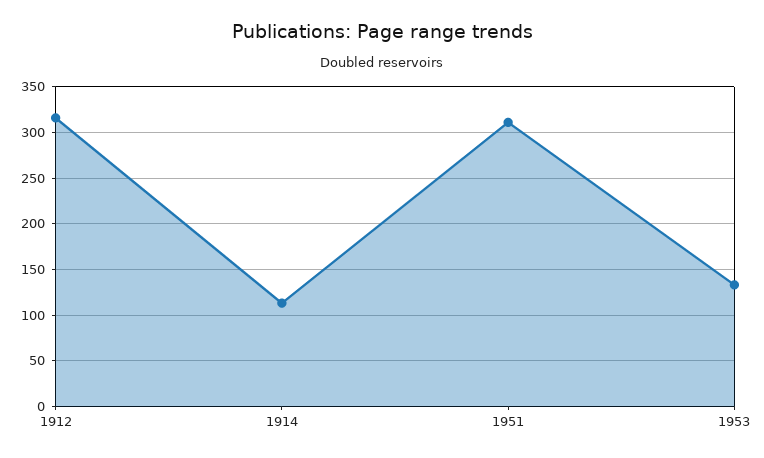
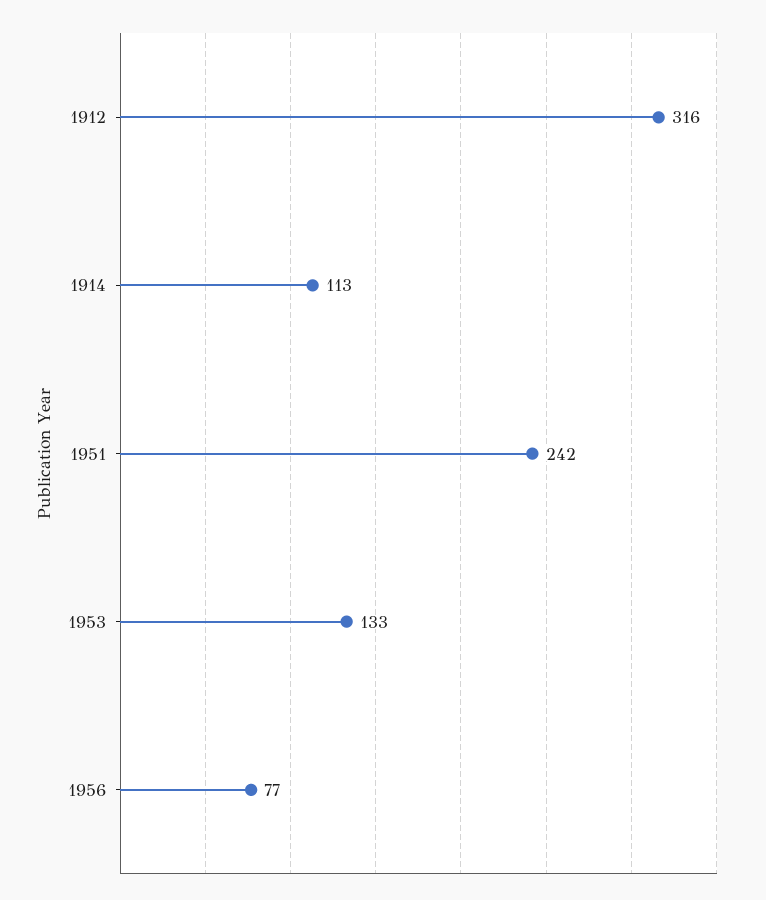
1951: 310 -> 242
1956: none -> 77

